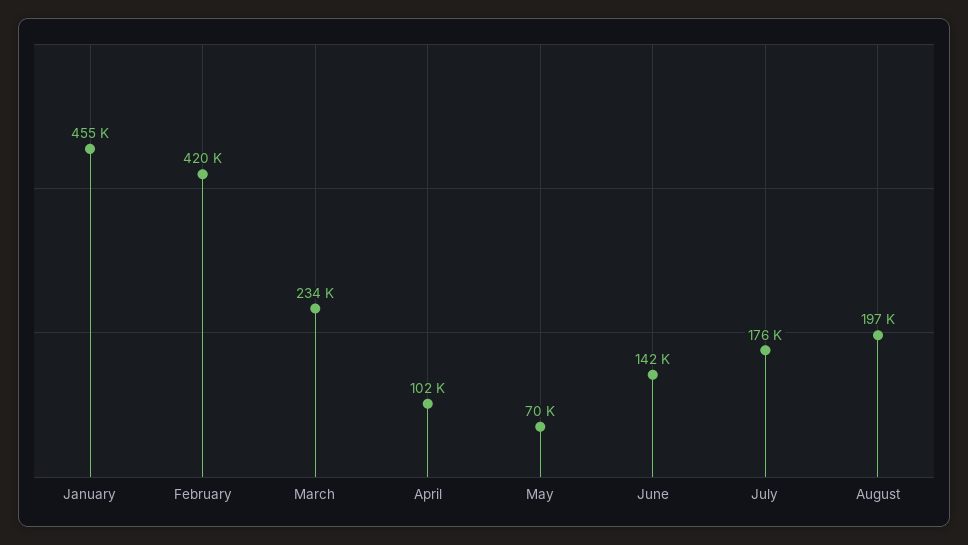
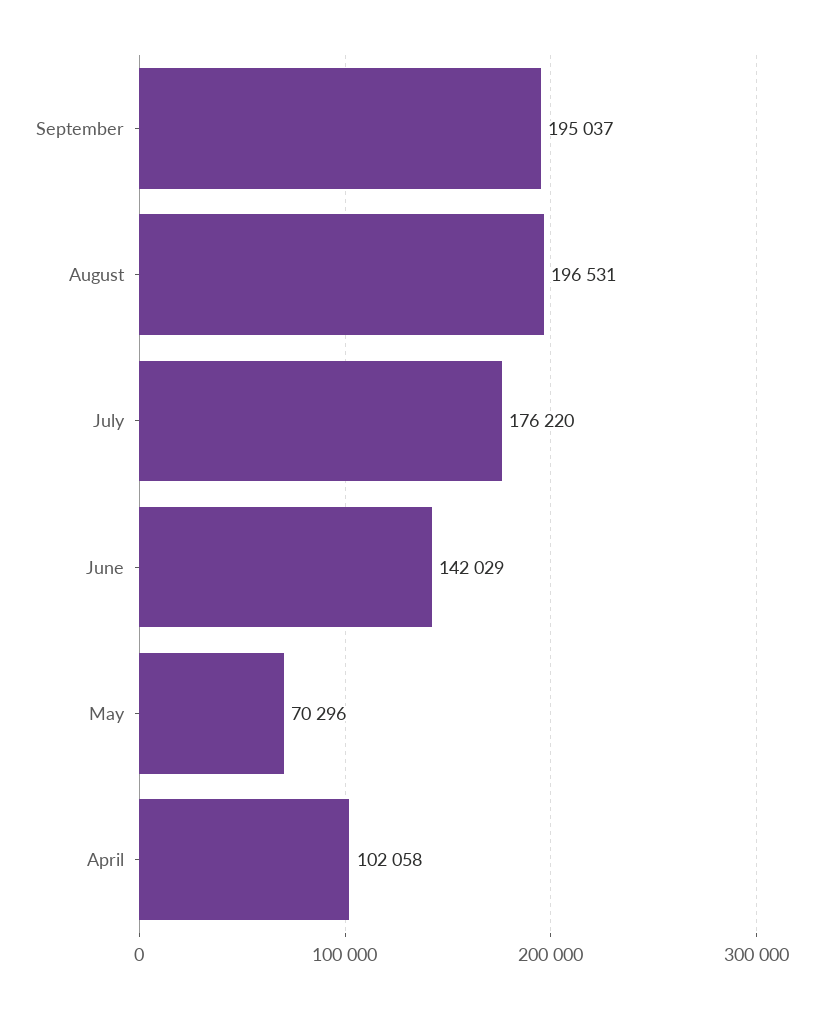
January: 455000 -> none
February: 420000 -> none
March: 234000 -> none
September: none -> 195037

